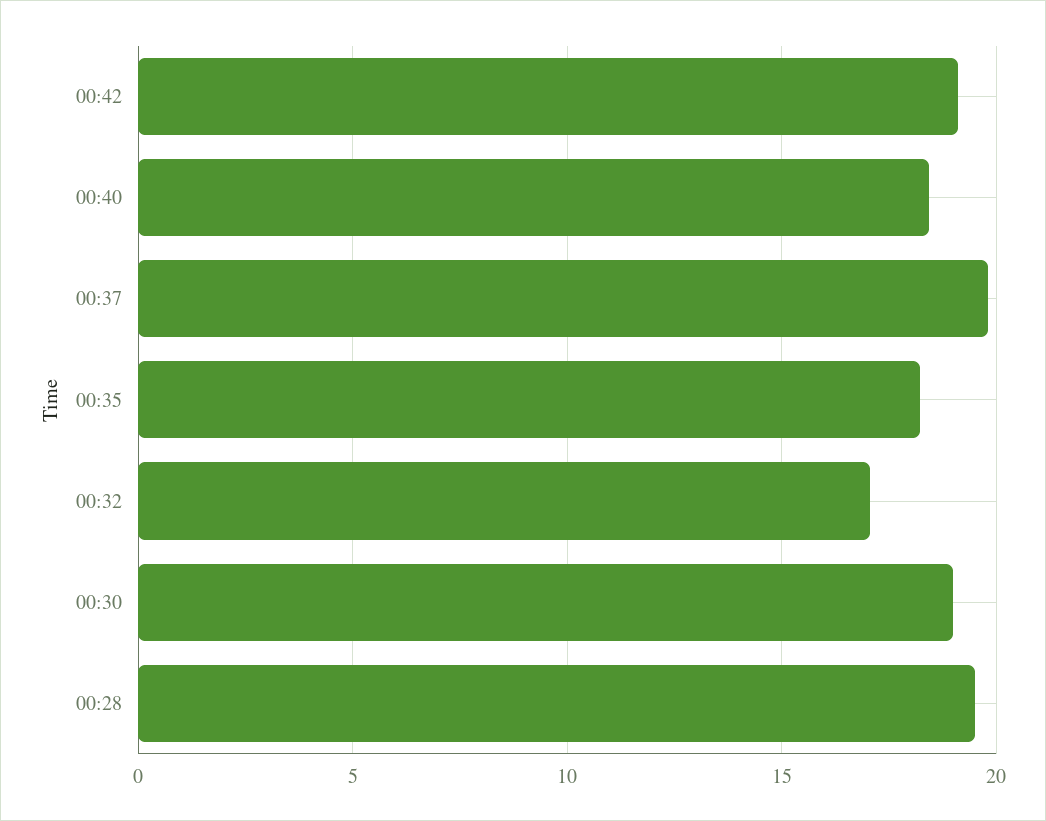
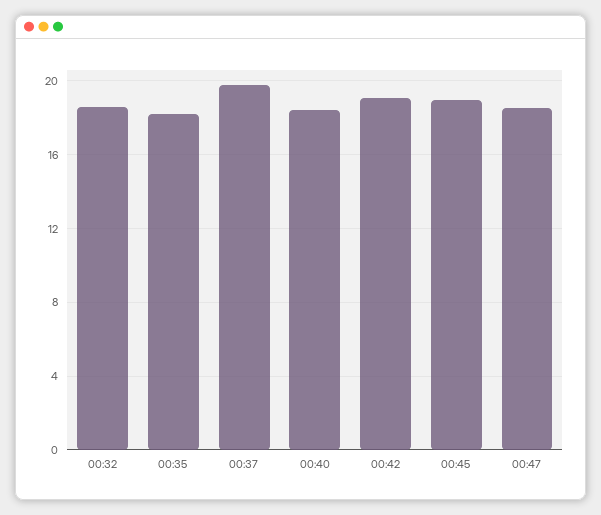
00:32: 17 -> 18.5
00:30: 19 -> none
00:28: 19.5 -> none
00:45: none -> 19
00:47: none -> 18.5

